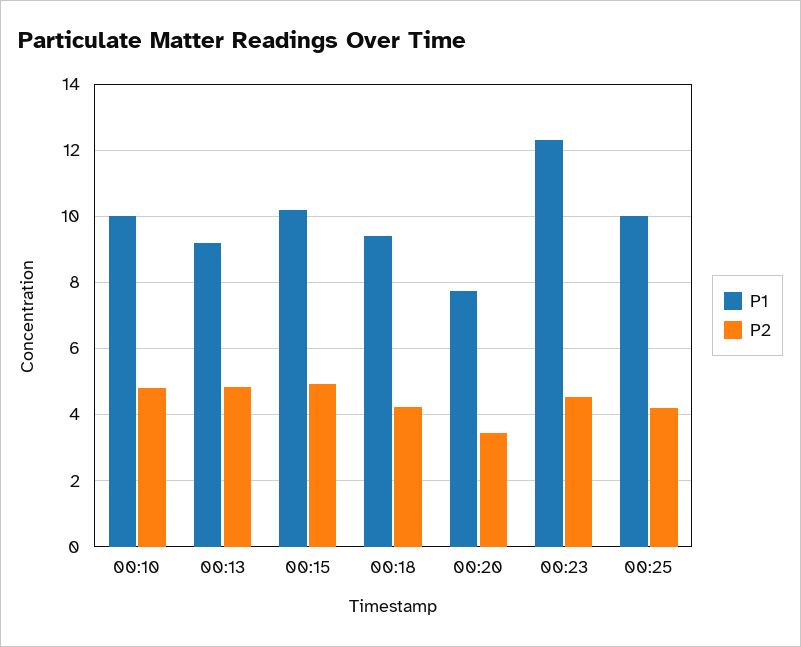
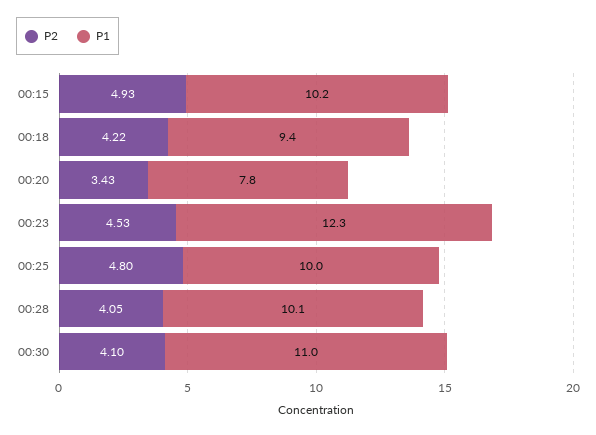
P1, 00:10: 10 -> none
P2, 00:10: 4.8 -> none
P1, 00:13: 9.2 -> none
P2, 00:13: 4.8 -> none
P2, 00:25: 4.2 -> 4.8
P2, 00:28: none -> 4.05
P1, 00:28: none -> 10.1
P2, 00:30: none -> 4.1
P1, 00:30: none -> 11

